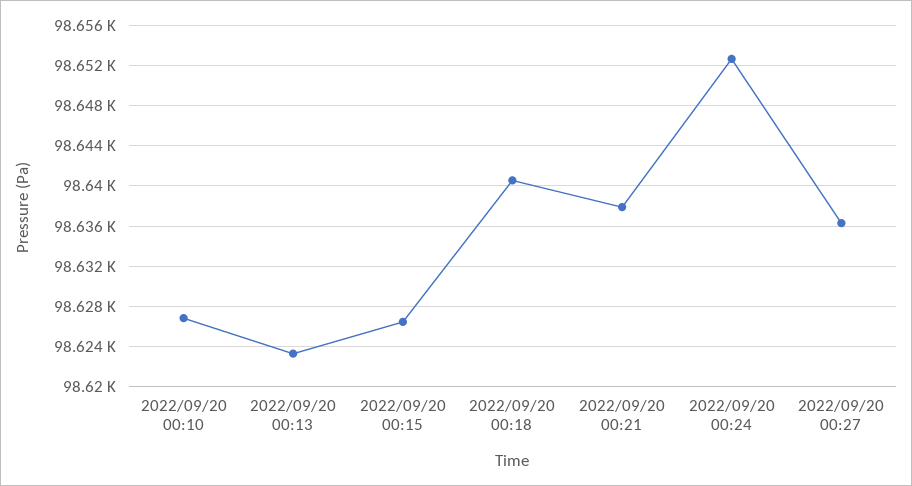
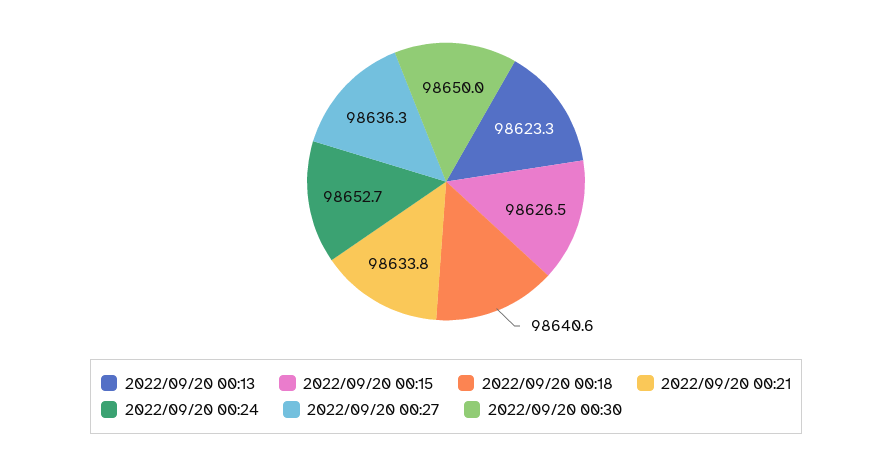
2022/09/20 00:10: 98627 -> none
2022/09/20 00:21: 98638 -> 98633.8
2022/09/20 00:30: none -> 98650

